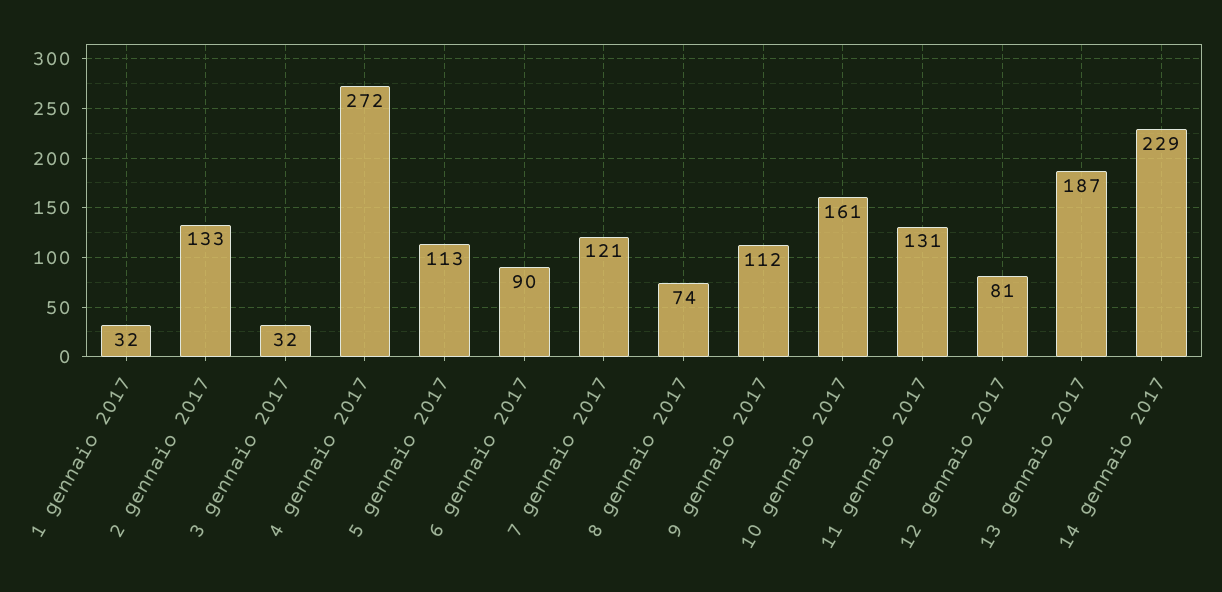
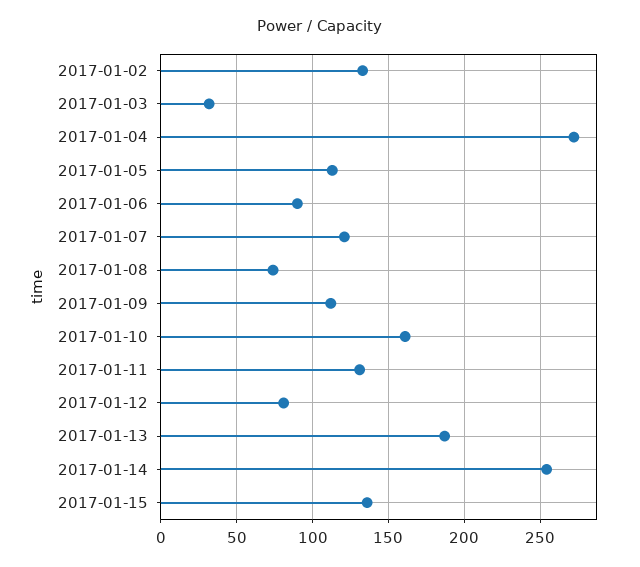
1 gennaio 2017: 32 -> none
14 gennaio 2017: 229 -> 255
2017-01-15: none -> 135

